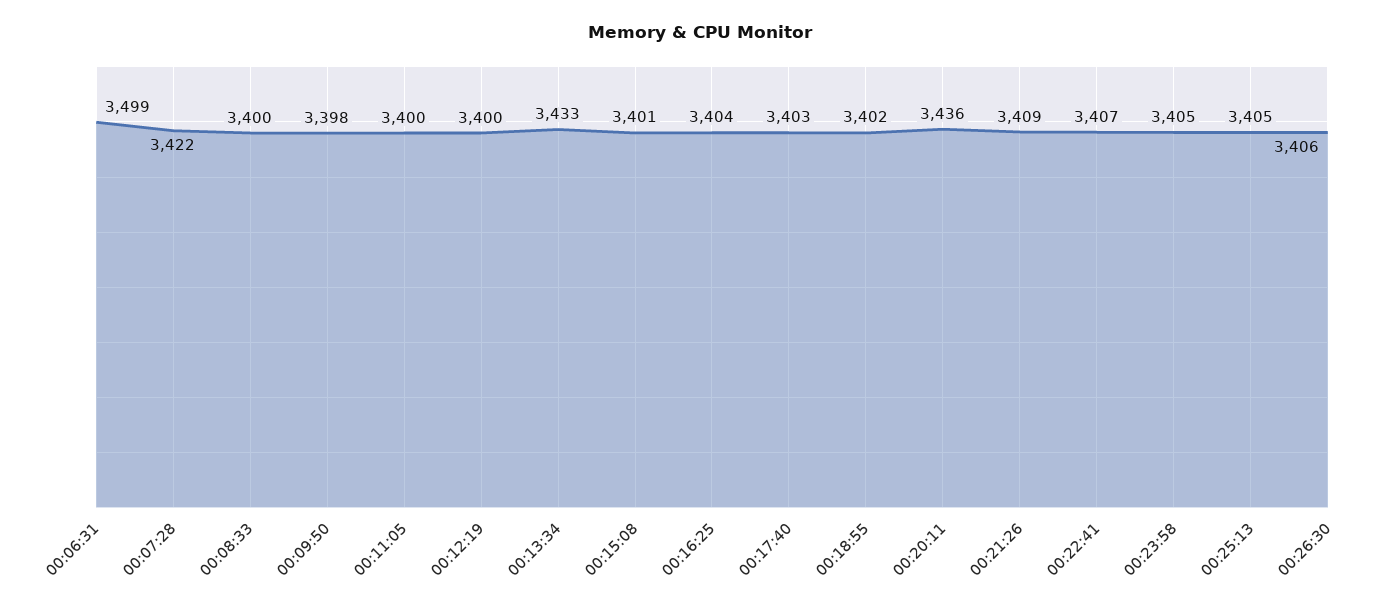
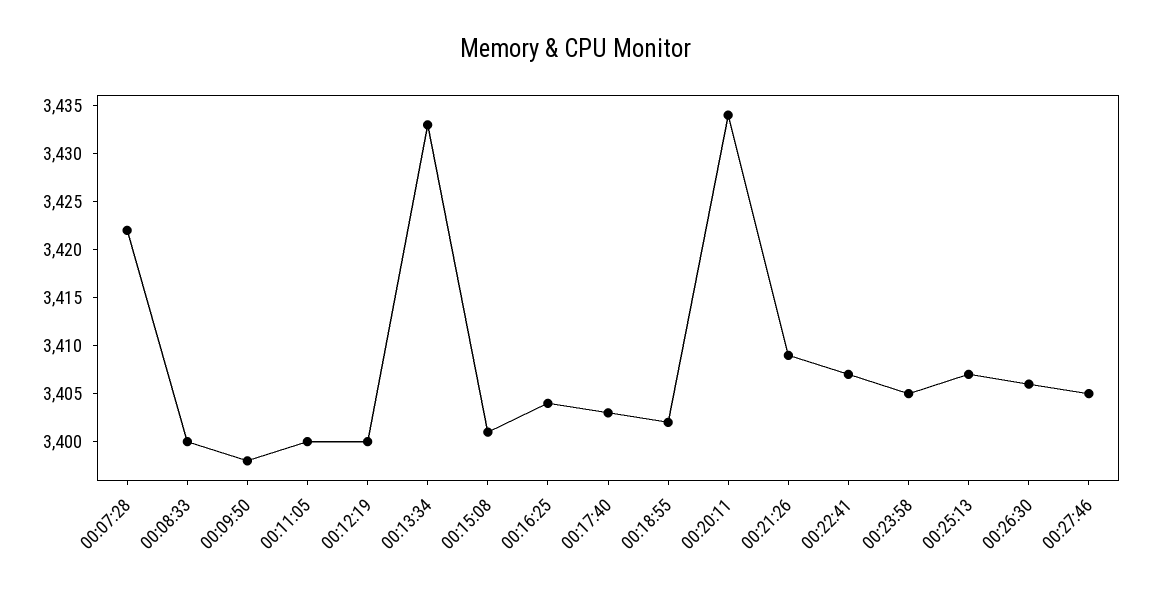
00:06:31: 3499 -> none
00:20:11: 3436 -> 3434
00:25:13: 3405 -> 3407
00:27:46: none -> 3405

